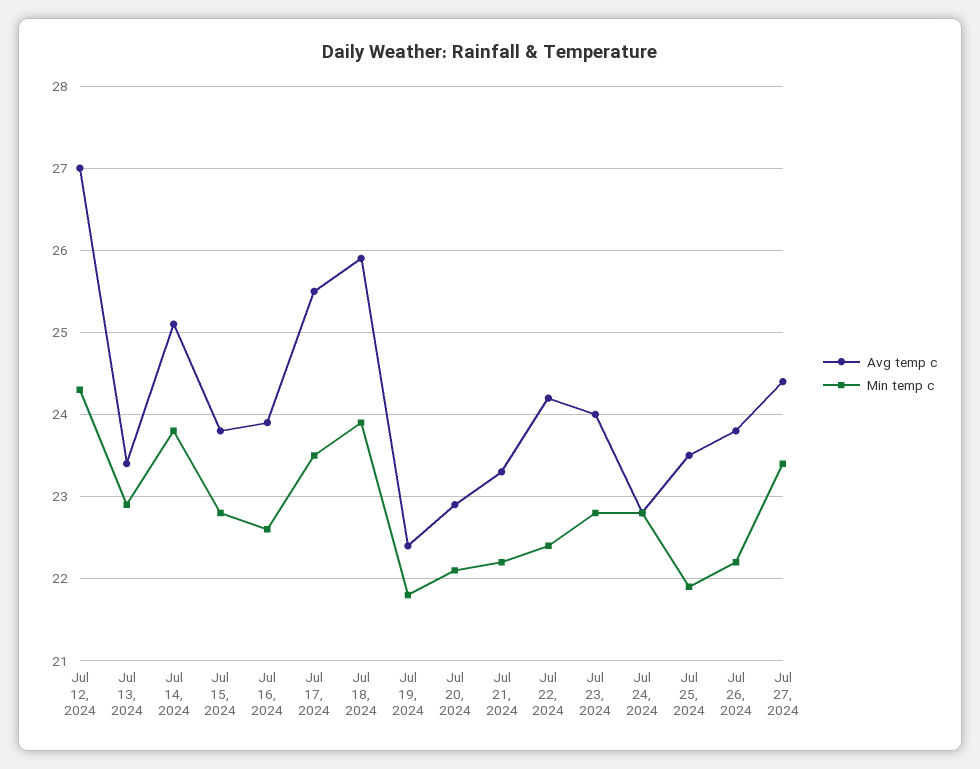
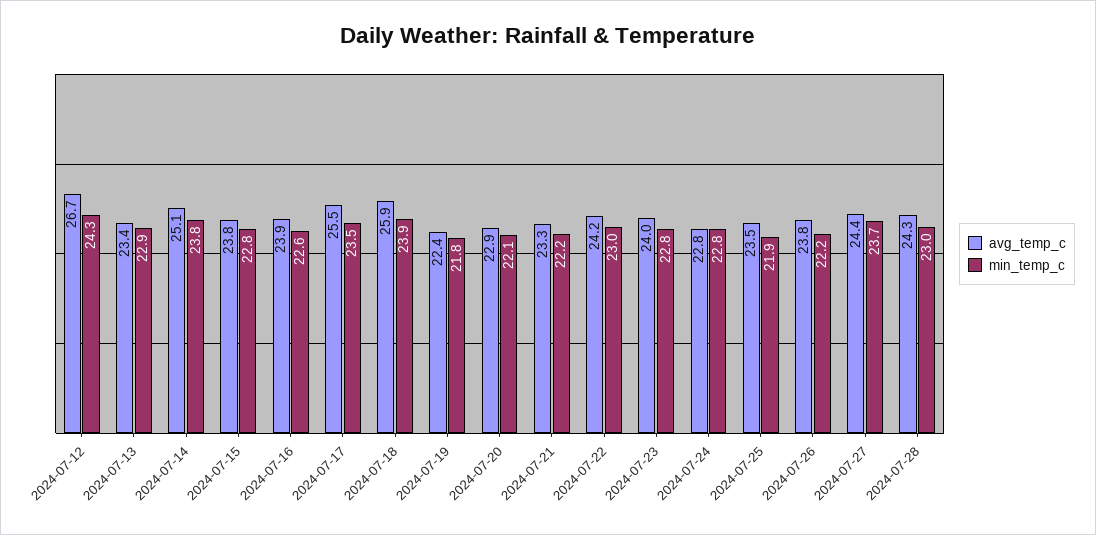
Avg temp c, Jul 12, 2024: 27 -> 26.7
Min temp c, Jul 22, 2024: 22.4 -> 23
Min temp c, Jul 27, 2024: 23.4 -> 23.7
Avg temp c, 2024-07-28: none -> 24.3
Min temp c, 2024-07-28: none -> 23

